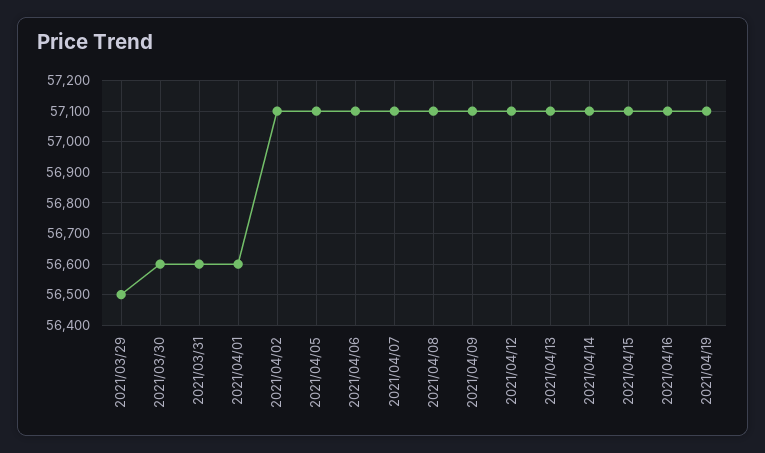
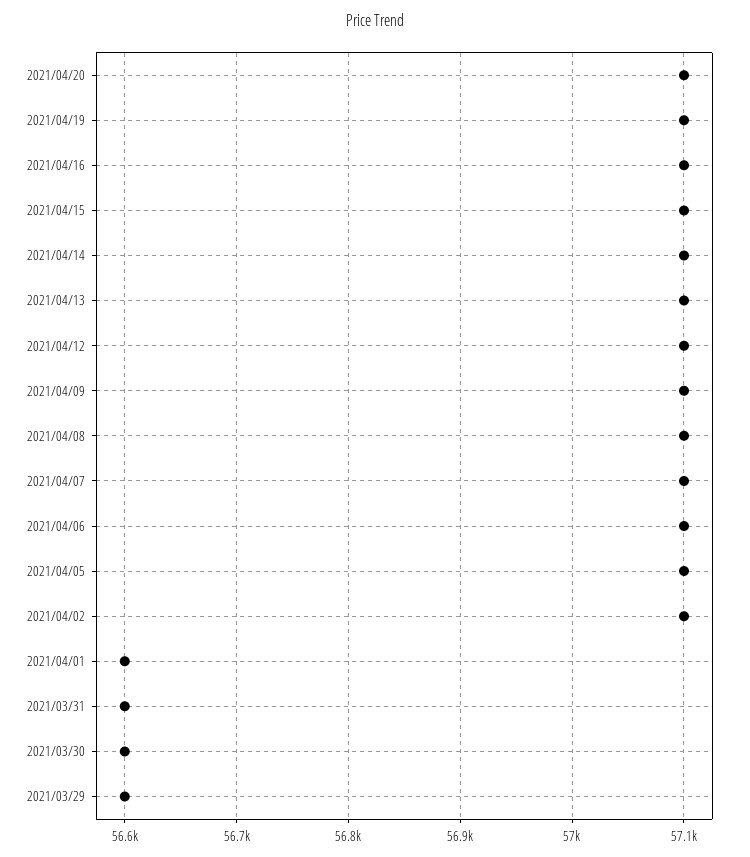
2021/03/29: 56500 -> 56600
2021/04/20: none -> 57100

